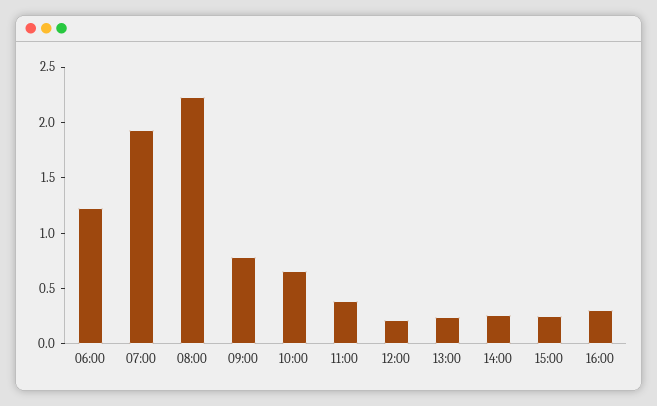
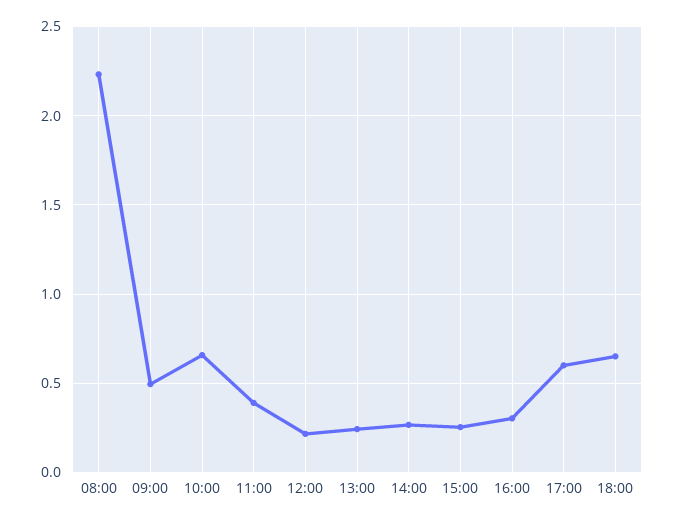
06:00: 1.2 -> none
07:00: 1.9 -> none
09:00: 0.8 -> 0.5
17:00: none -> 0.6
18:00: none -> 0.65

